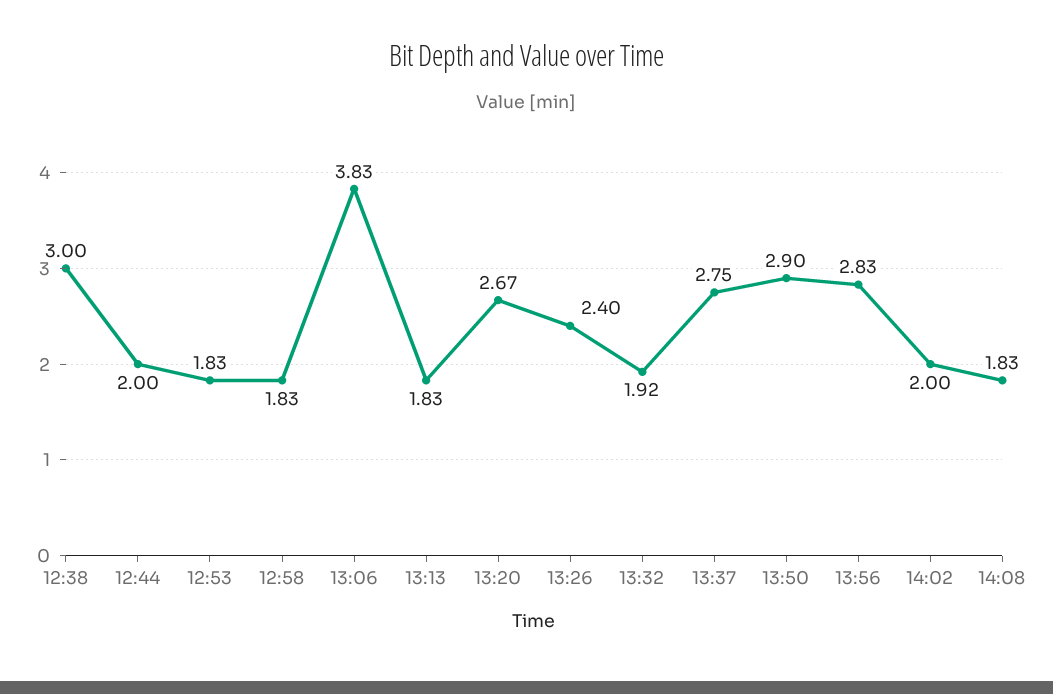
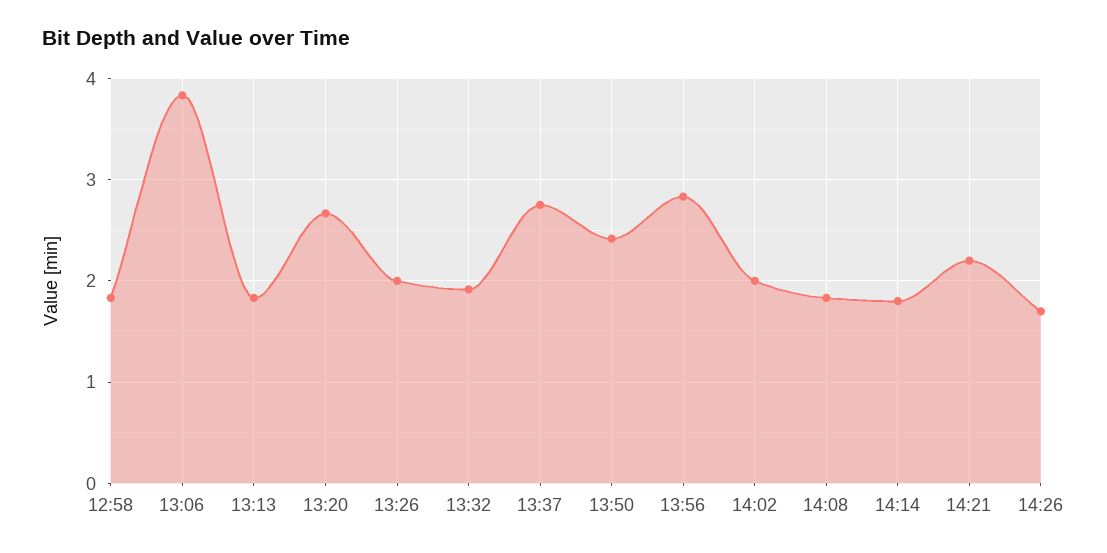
12:38: 3 -> none
12:44: 2 -> none
12:53: 1.83 -> none
13:26: 2.4 -> 2
13:50: 2.9 -> 2.4
14:14: none -> 1.8
14:21: none -> 2.2
14:26: none -> 1.7

